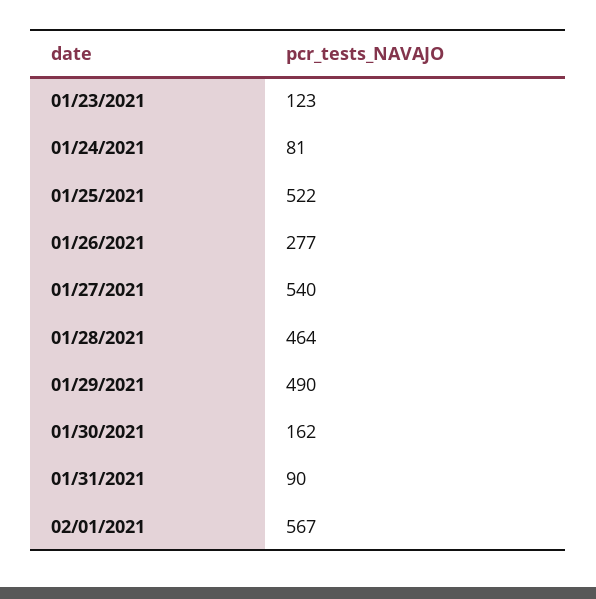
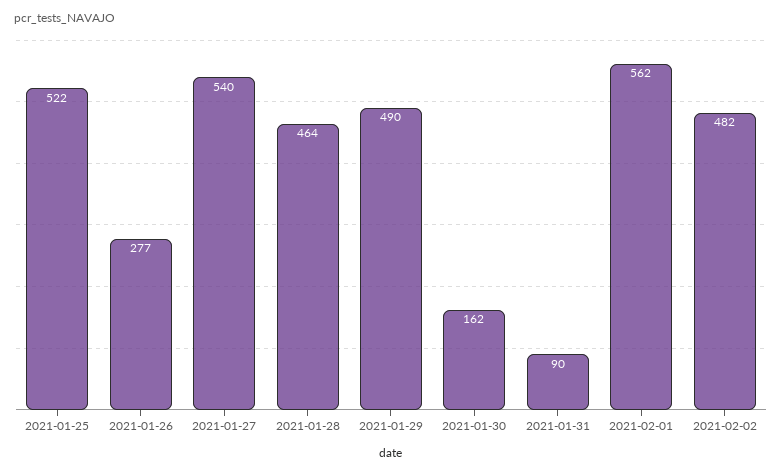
01/23/2021: 123 -> none
01/24/2021: 81 -> none
02/01/2021: 567 -> 562
2021-02-02: none -> 482

